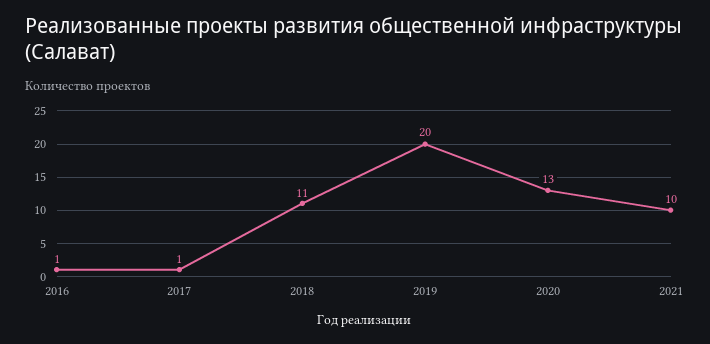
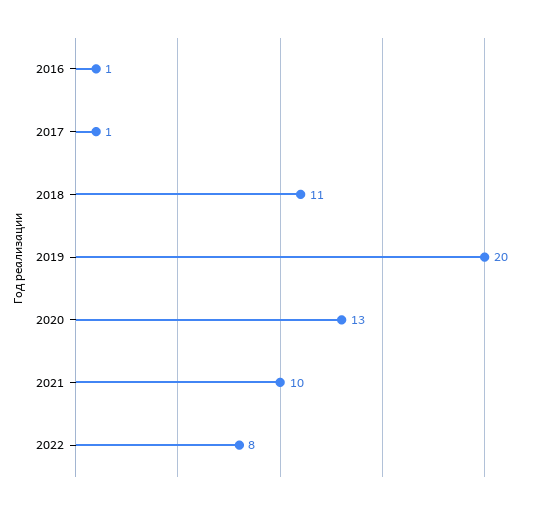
2022: none -> 8

